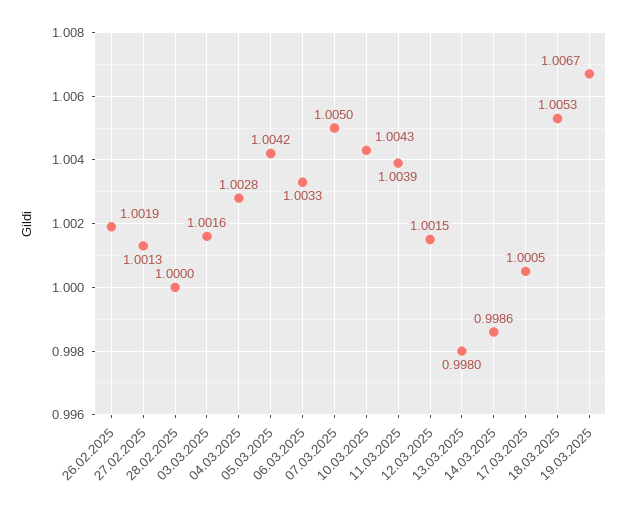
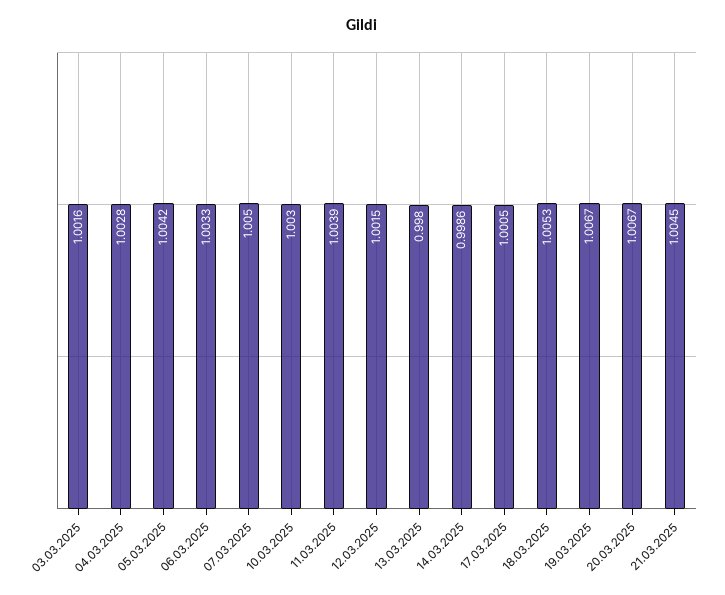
26.02.2025: 1.0019 -> none
27.02.2025: 1.0013 -> none
28.02.2025: 1 -> none
10.03.2025: 1.0043 -> 1.003
20.03.2025: none -> 1.0067
21.03.2025: none -> 1.0045

